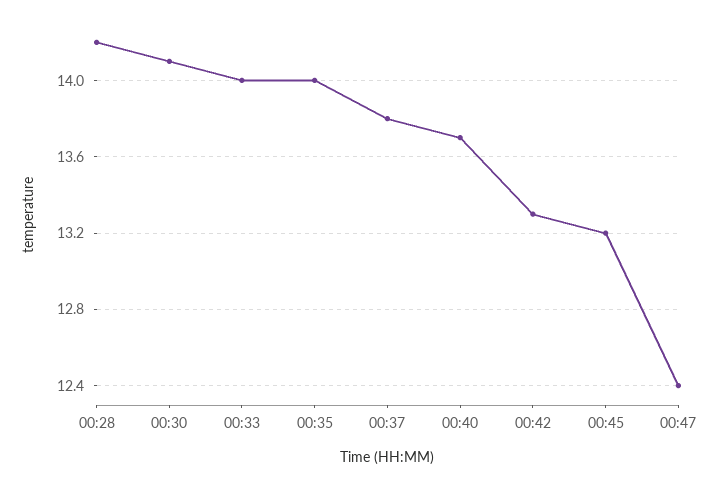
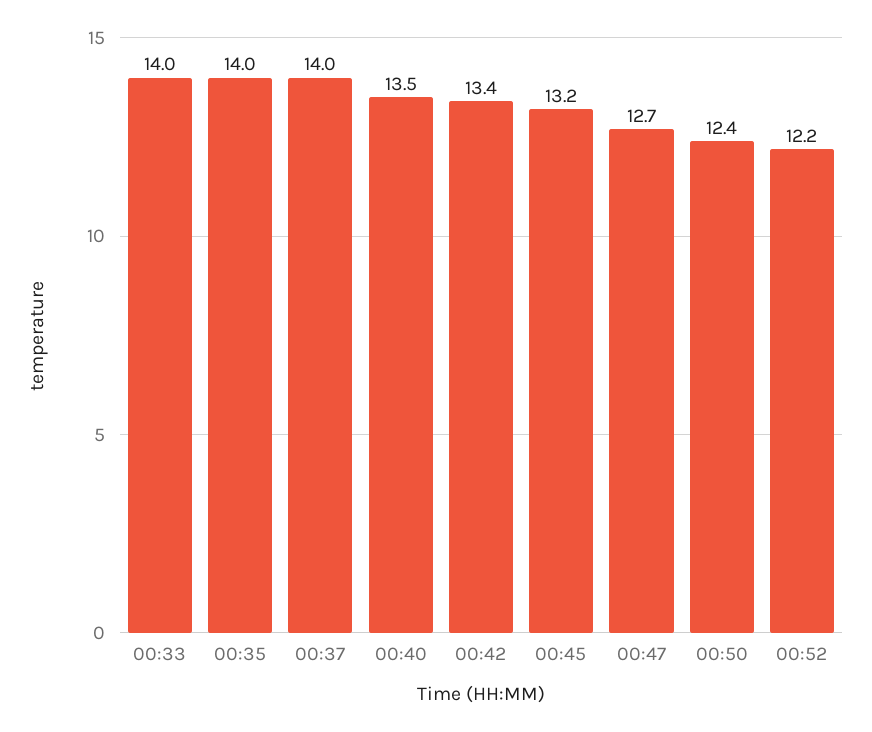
00:28: 14.2 -> none
00:30: 14.1 -> none
00:37: 13.8 -> 14
00:40: 13.7 -> 13.5
00:42: 13.3 -> 13.4
00:47: 12.4 -> 12.7
00:50: none -> 12.4
00:52: none -> 12.2

